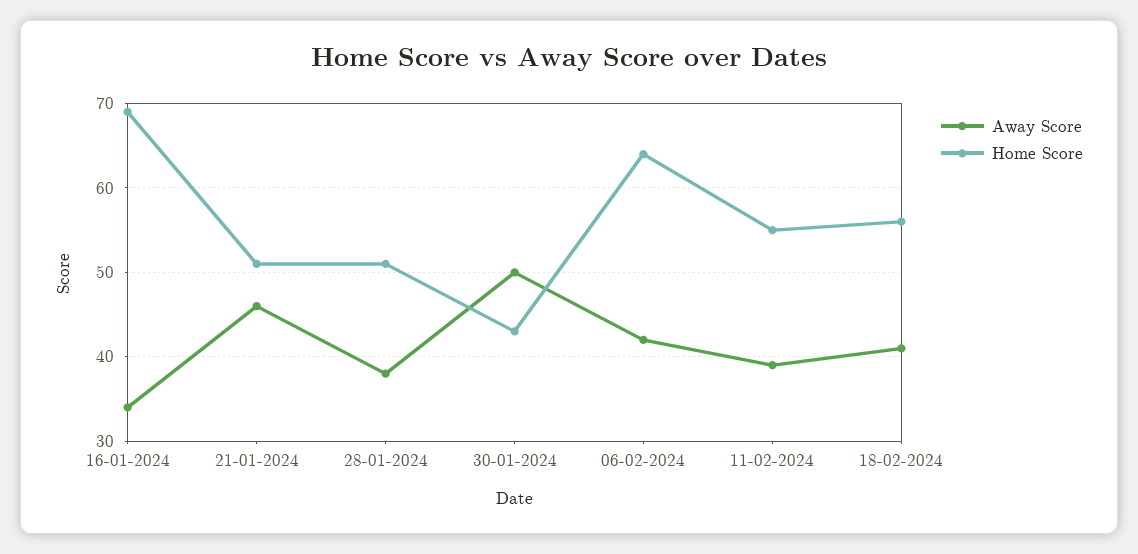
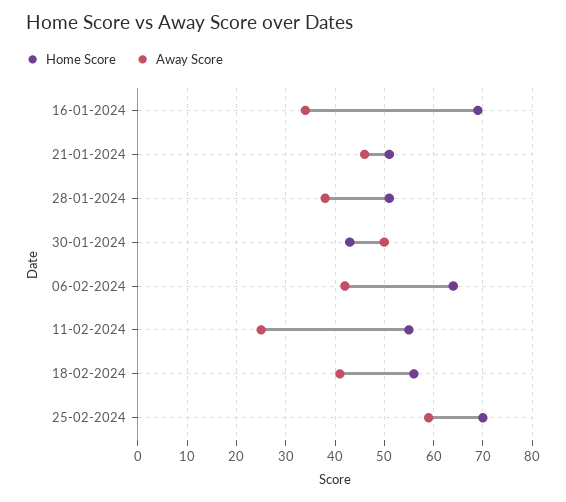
Away Score, 11-02-2024: 39 -> 25
Home Score, 25-02-2024: none -> 70
Away Score, 25-02-2024: none -> 60

